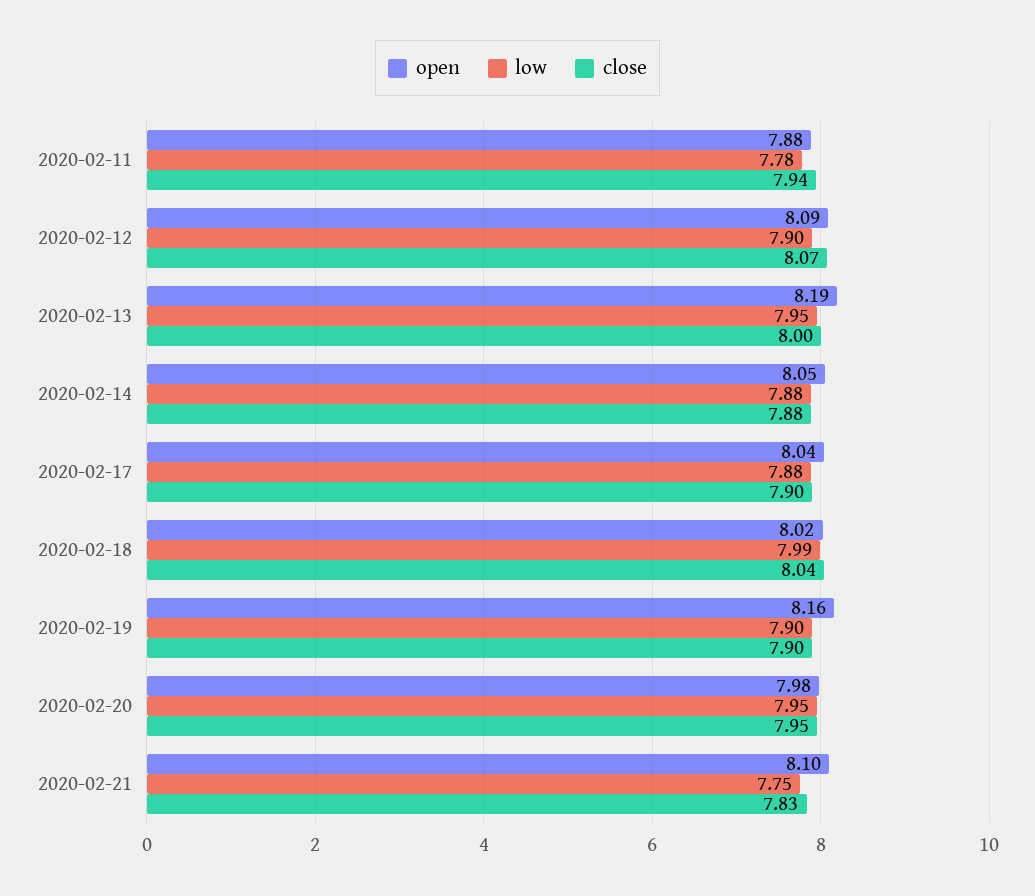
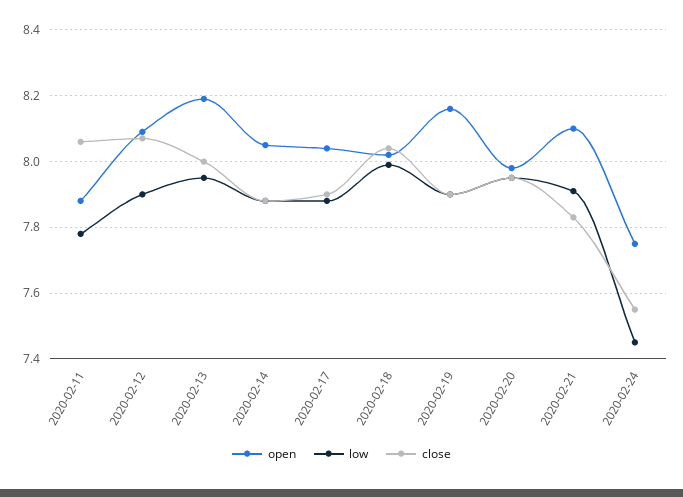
close, 2020-02-11: 7.94 -> 8.05
low, 2020-02-21: 7.75 -> 7.9
open, 2020-02-24: none -> 7.75
low, 2020-02-24: none -> 7.45
close, 2020-02-24: none -> 7.55

